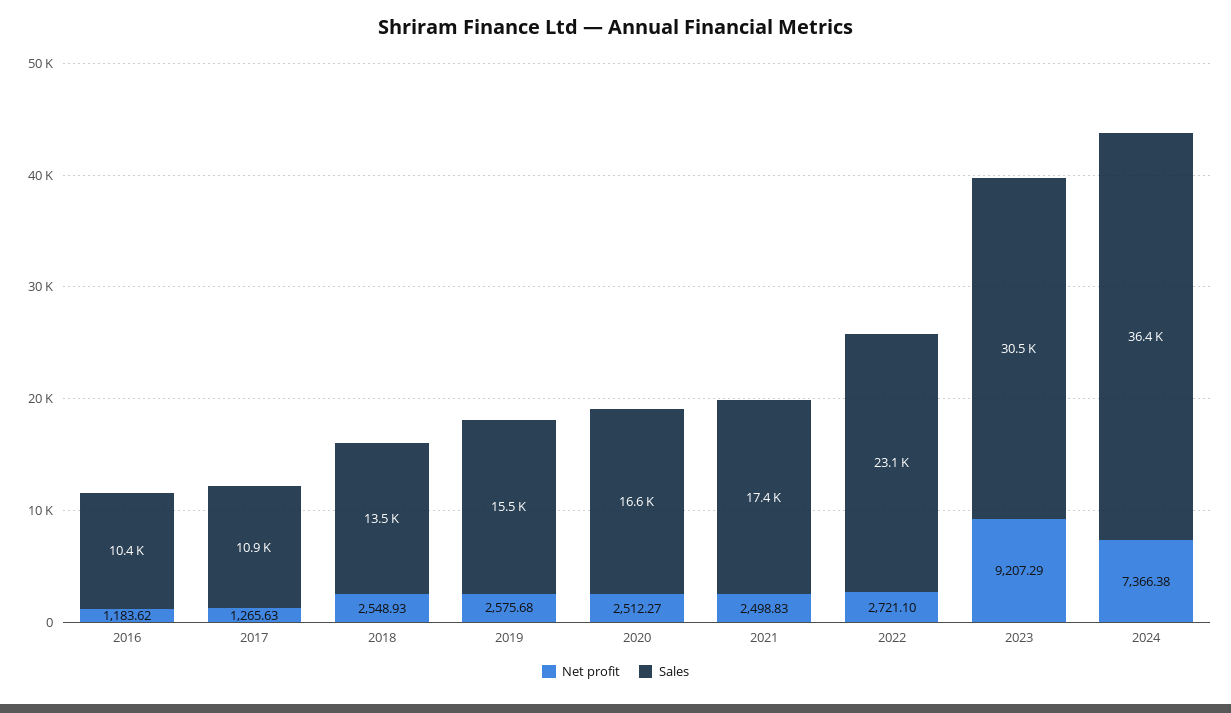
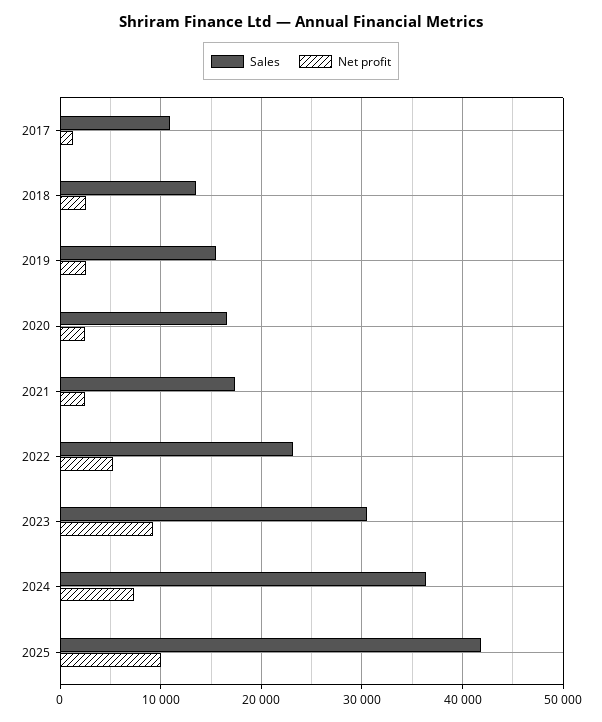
Net profit, 2016: 1183.62 -> none
Sales, 2016: 10400 -> none
Net profit, 2022: 2721.1 -> 5000
Sales, 2025: none -> 42000
Net profit, 2025: none -> 10000

